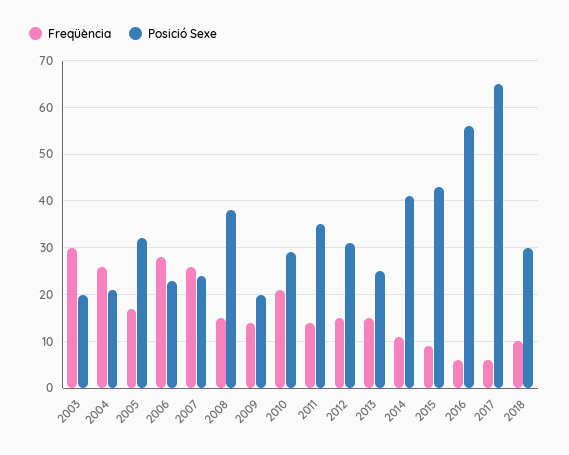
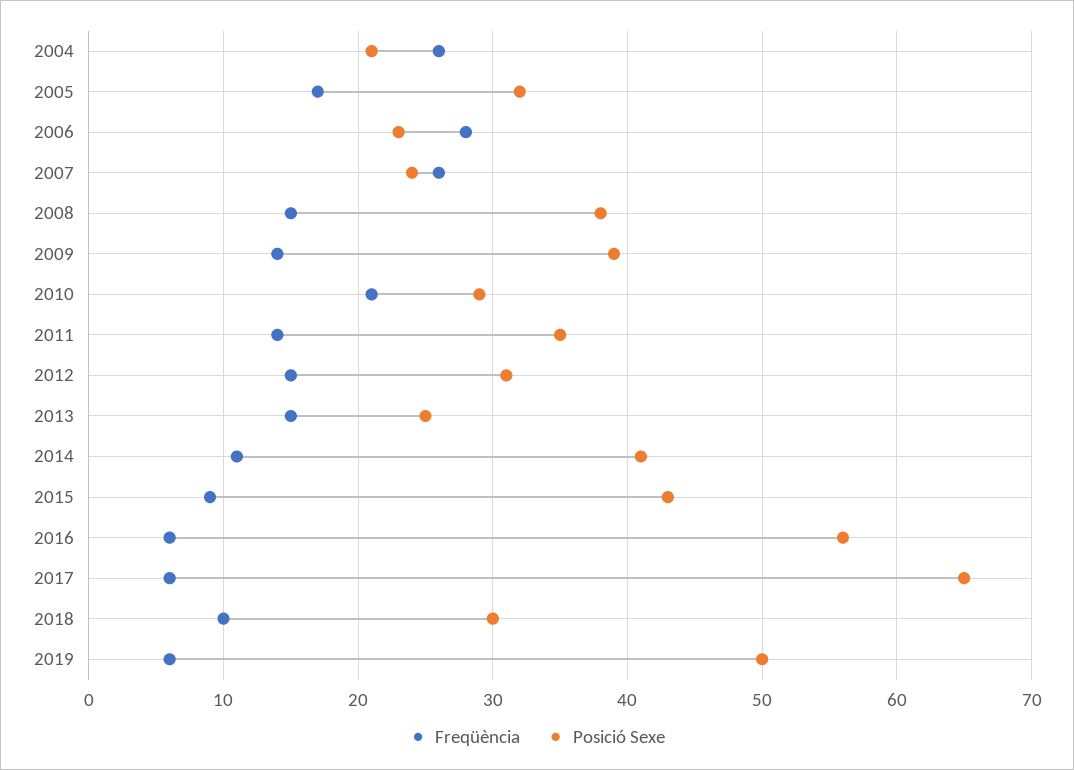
Freqüència, 2003: 30 -> none
Posició Sexe, 2003: 20 -> none
Posició Sexe, 2009: 20 -> 39
Freqüència, 2019: none -> 6
Posició Sexe, 2019: none -> 50

